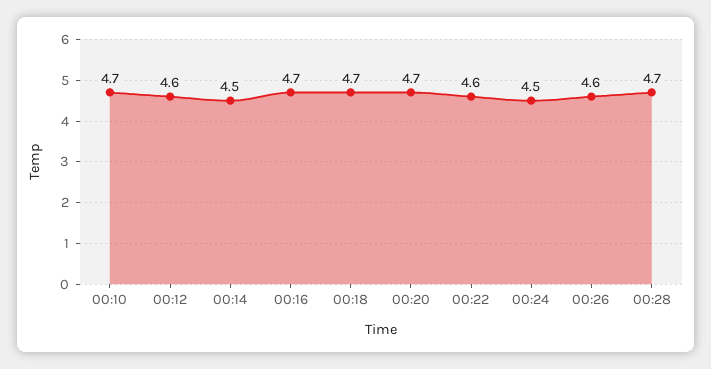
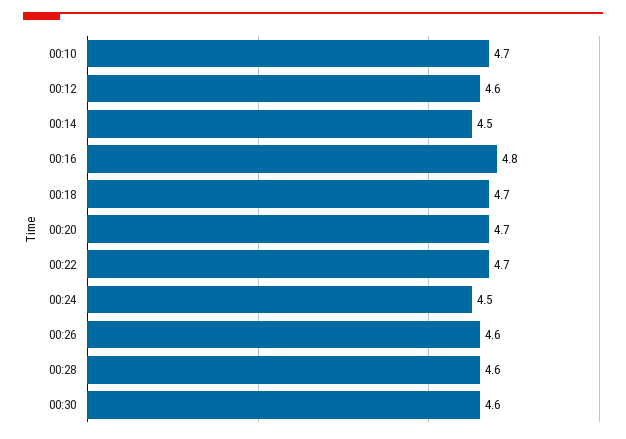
00:16: 4.7 -> 4.8
00:22: 4.6 -> 4.7
00:28: 4.7 -> 4.6
00:30: none -> 4.6

